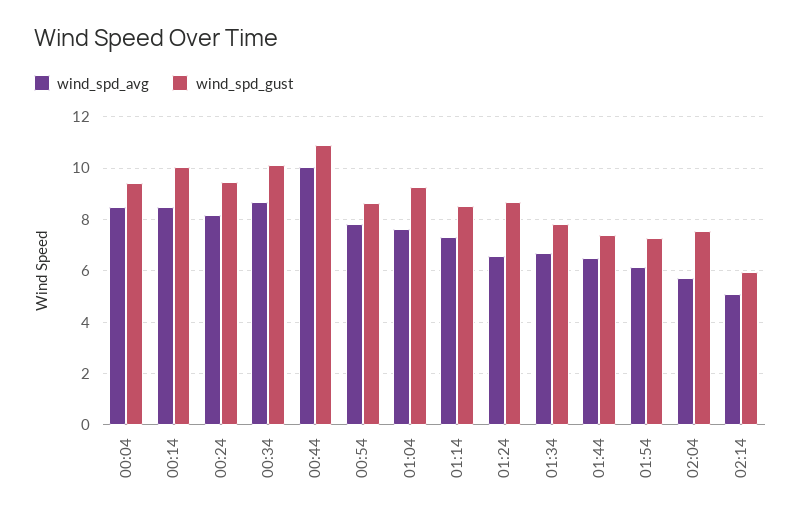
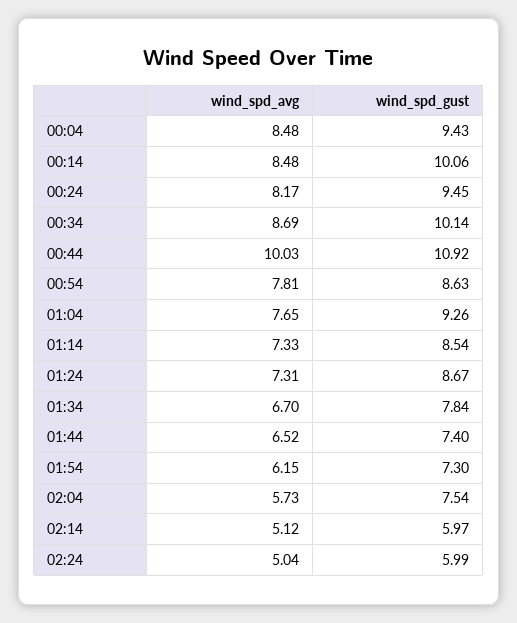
wind_spd_avg, 01:24: 6.5 -> 7.31
wind_spd_avg, 02:24: none -> 5.04
wind_spd_gust, 02:24: none -> 5.99

